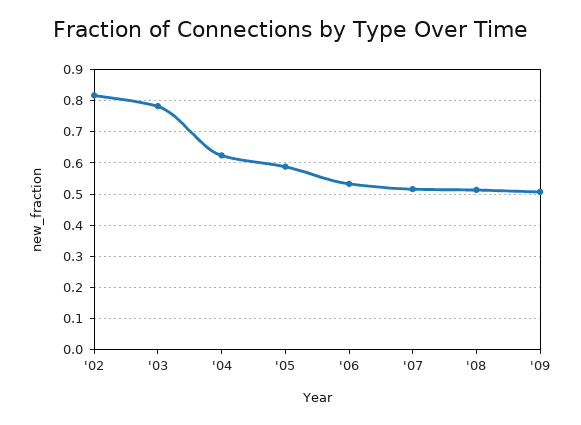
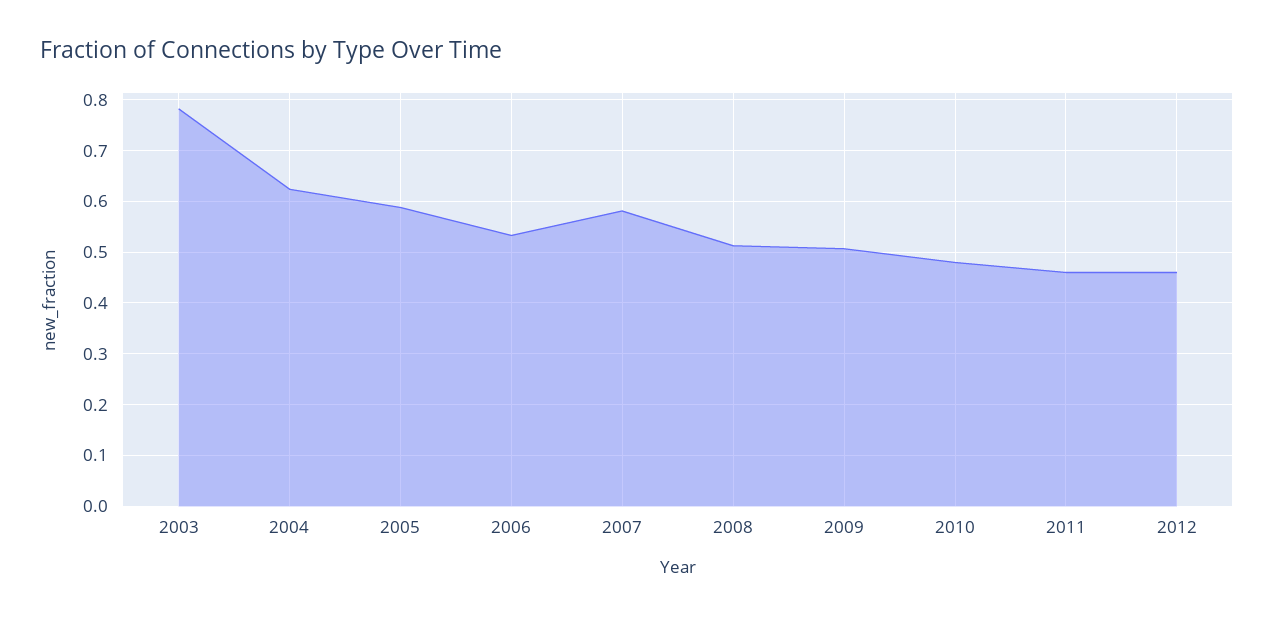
'02: 0.82 -> none
'07: 0.52 -> 0.58
2010: none -> 0.48
2011: none -> 0.46
2012: none -> 0.46

